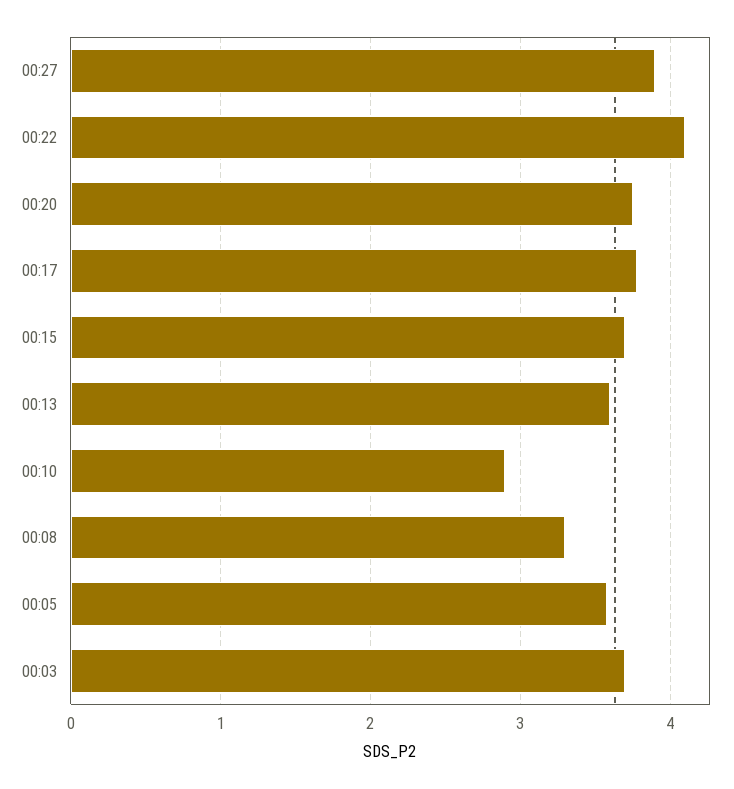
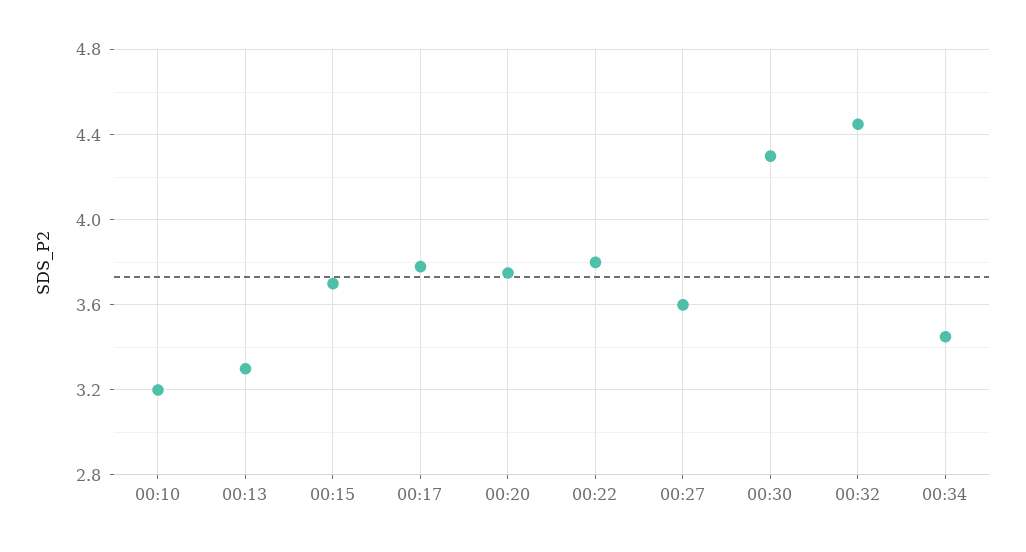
00:27: 3.9 -> 3.6
00:22: 4.1 -> 3.8
00:13: 3.6 -> 3.3
00:10: 2.9 -> 3.2
00:08: 3.3 -> none
00:05: 3.6 -> none
00:03: 3.7 -> none
00:30: none -> 4.3
00:32: none -> 4.45
00:34: none -> 3.45

